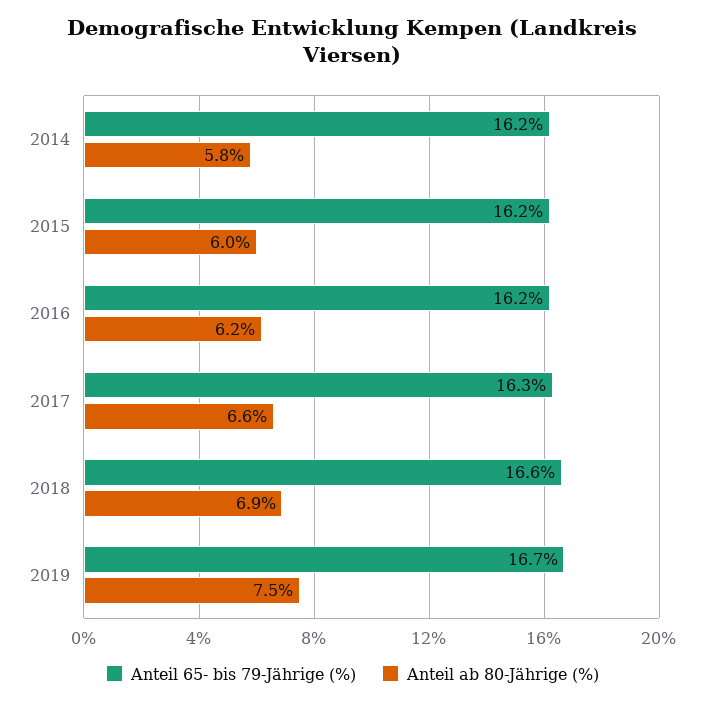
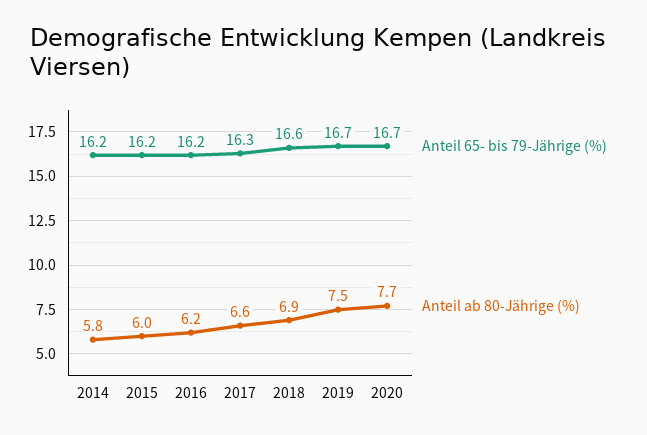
Anteil 65- bis 79-Jährige (%), 2020: none -> 16.7
Anteil ab 80-Jährige (%), 2020: none -> 7.7

